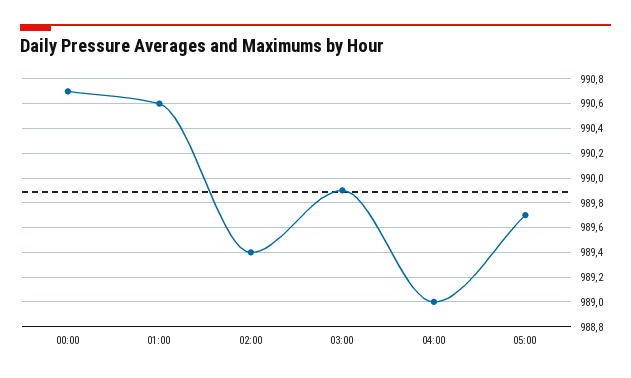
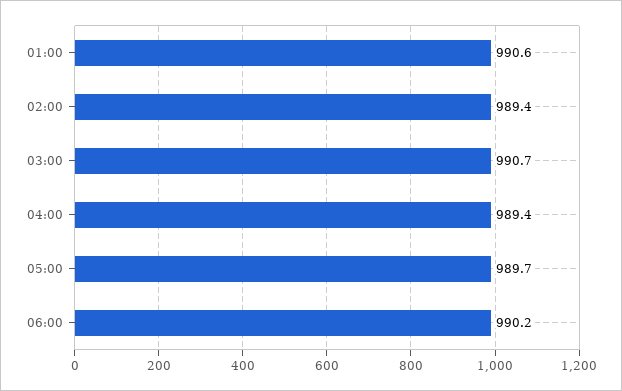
00:00: 990.7 -> none
03:00: 989.9 -> 990.7
04:00: 989 -> 989.4
06:00: none -> 990.2

